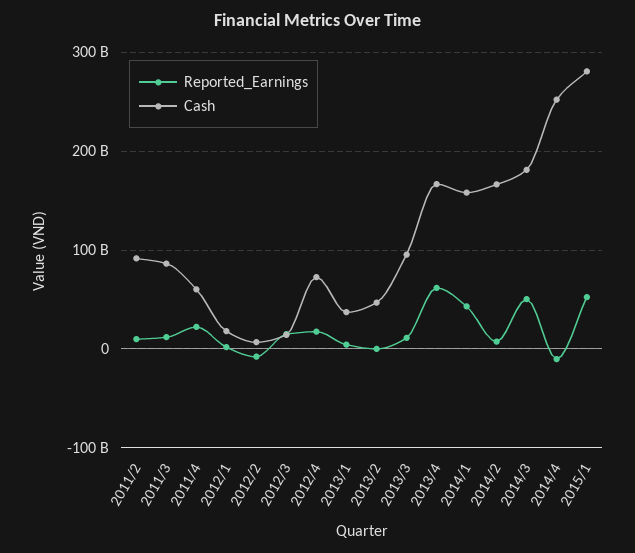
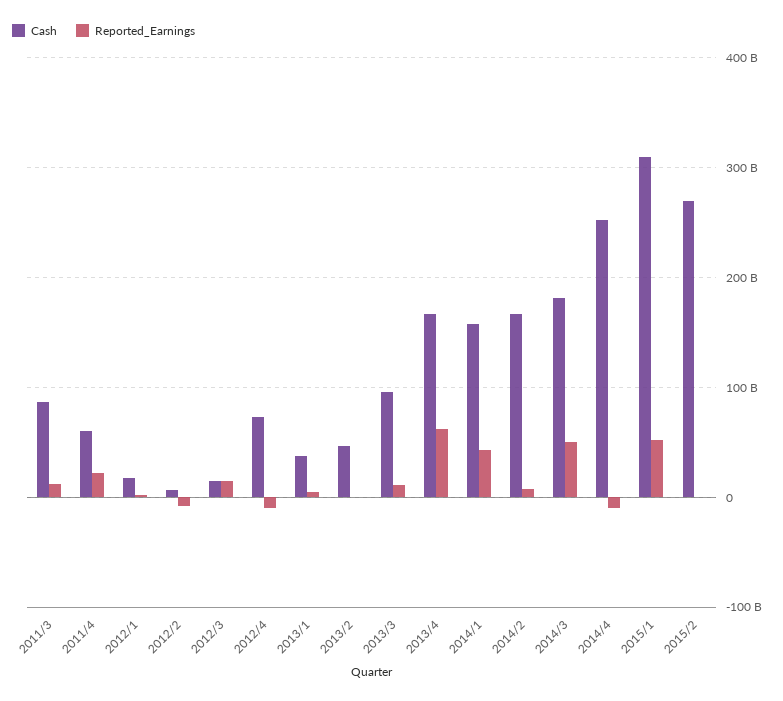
Reported_Earnings, 2011/2: 10000000000 -> none
Cash, 2011/2: 90000000000 -> none
Reported_Earnings, 2012/4: 20000000000 -> -10000000000
Cash, 2015/1: 280000000000 -> 310000000000
Cash, 2015/2: none -> 270000000000
Reported_Earnings, 2015/2: none -> 0

